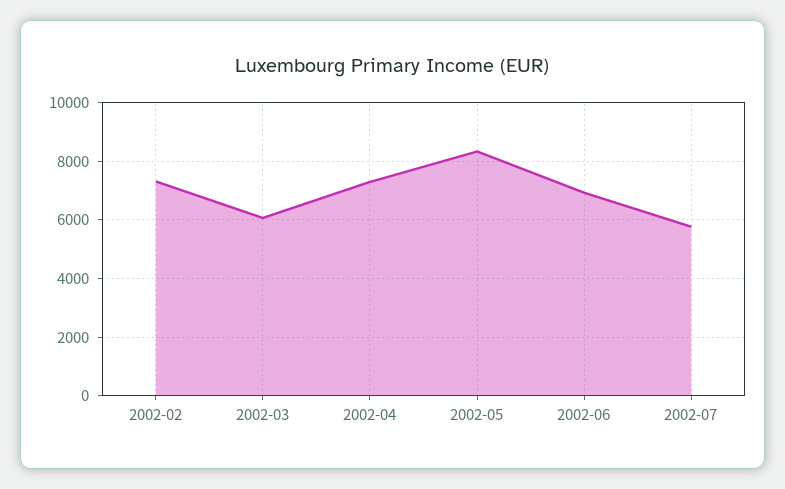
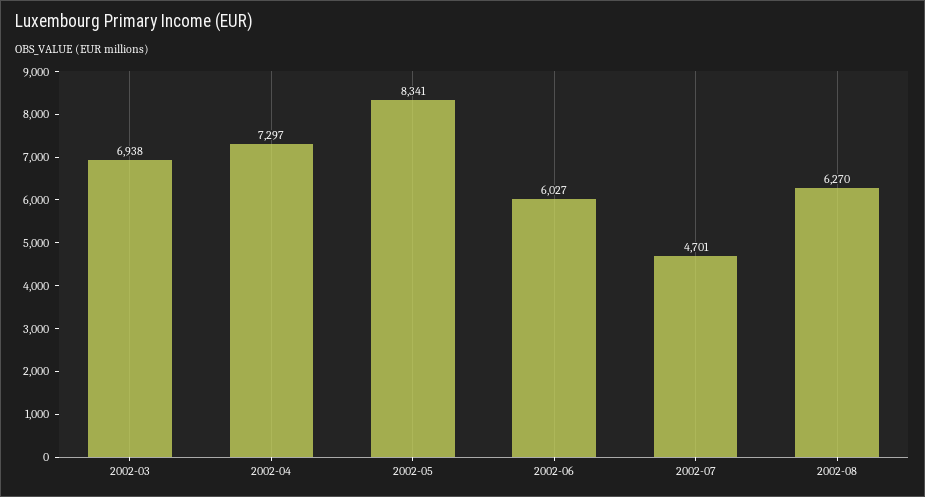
2002-02: 7250 -> none
2002-03: 6000 -> 6938
2002-06: 7000 -> 6027
2002-07: 5750 -> 4701
2002-08: none -> 6270

